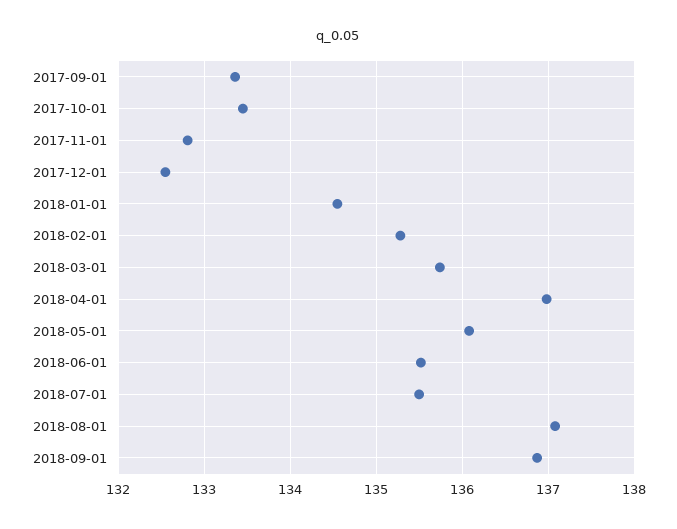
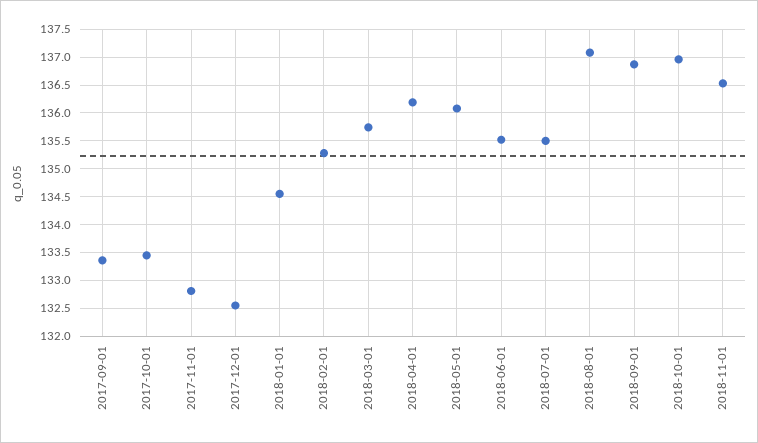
2018-04-01: 137 -> 136.25
2018-10-01: none -> 137
2018-11-01: none -> 136.5

